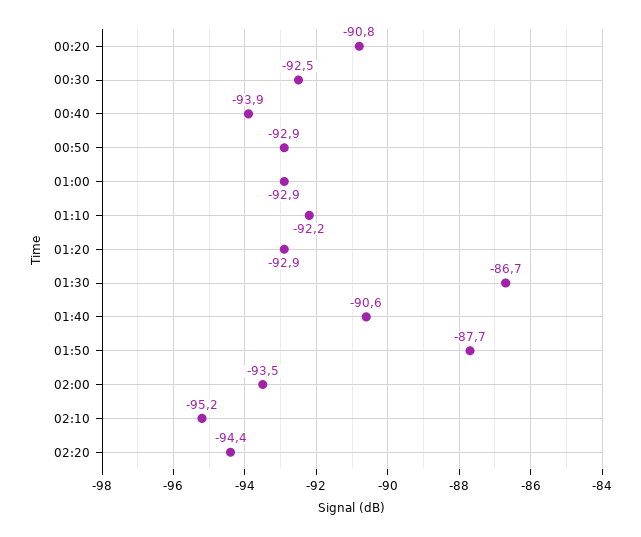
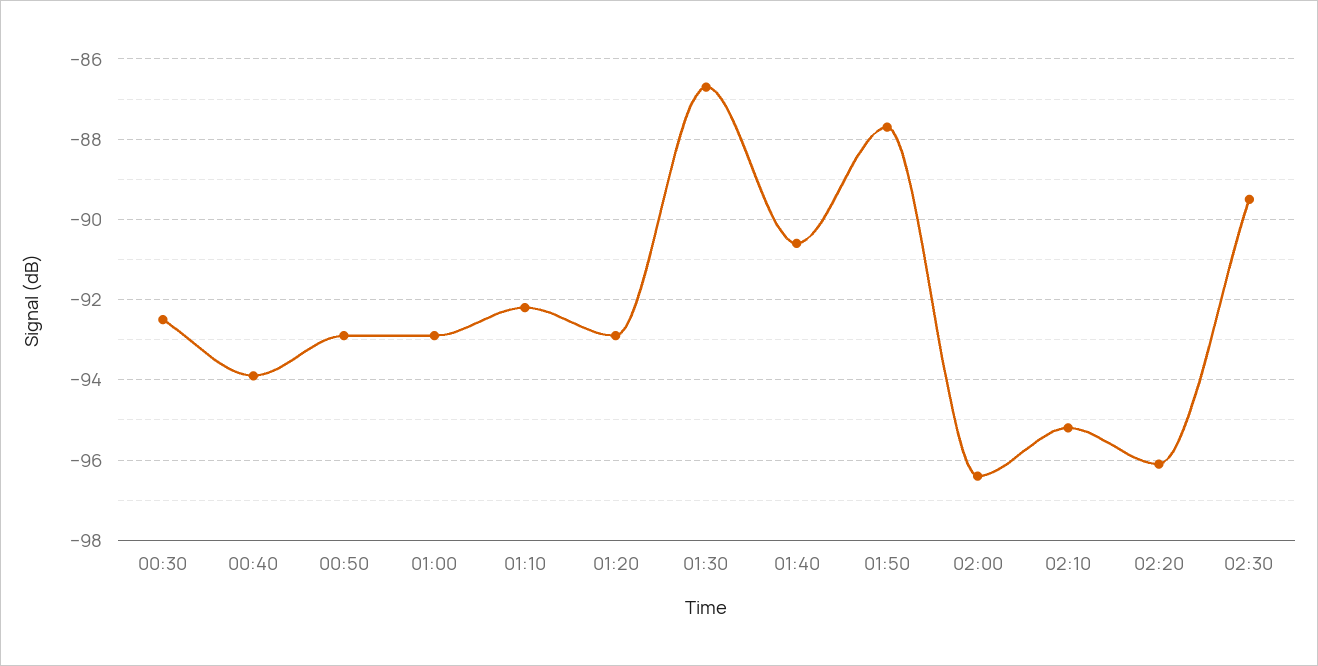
00:20: -90.8 -> none
02:00: -93.5 -> -96.5
02:20: -94.4 -> -96
02:30: none -> -89.5

